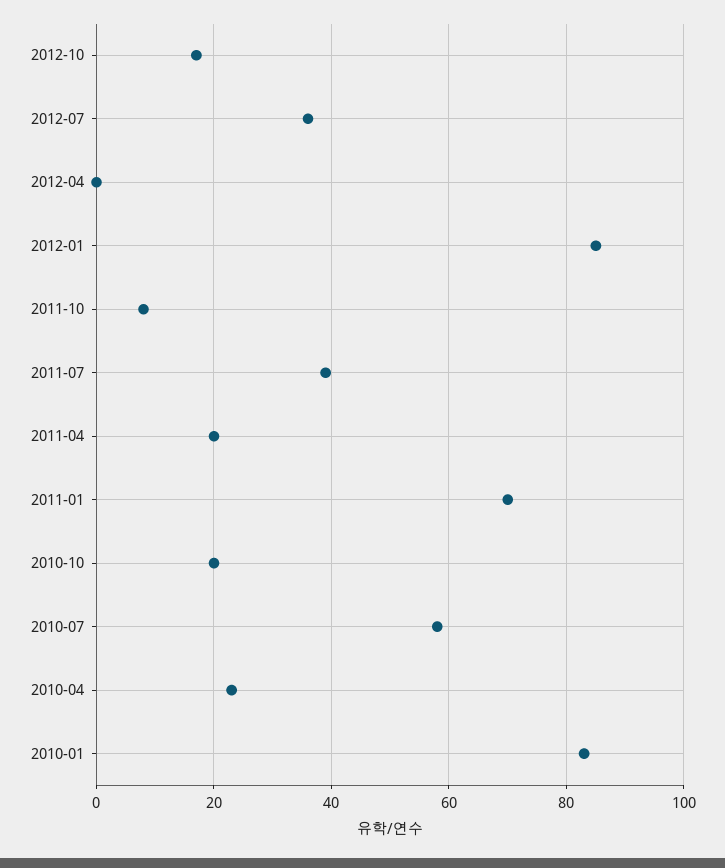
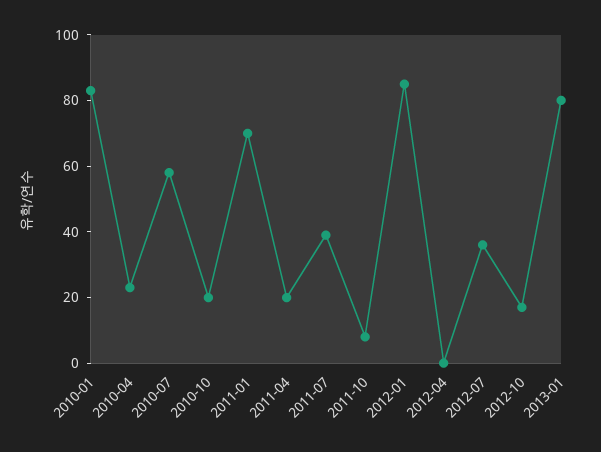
2013-01: none -> 80

